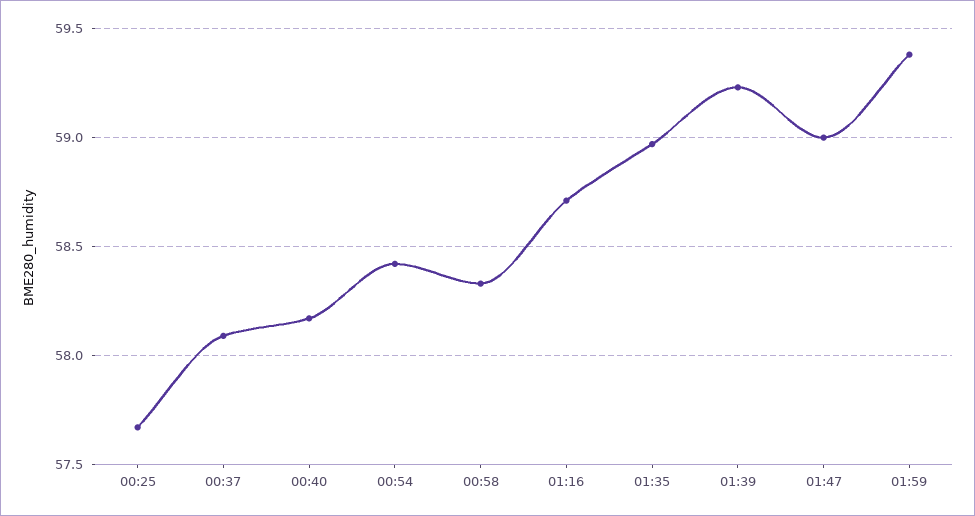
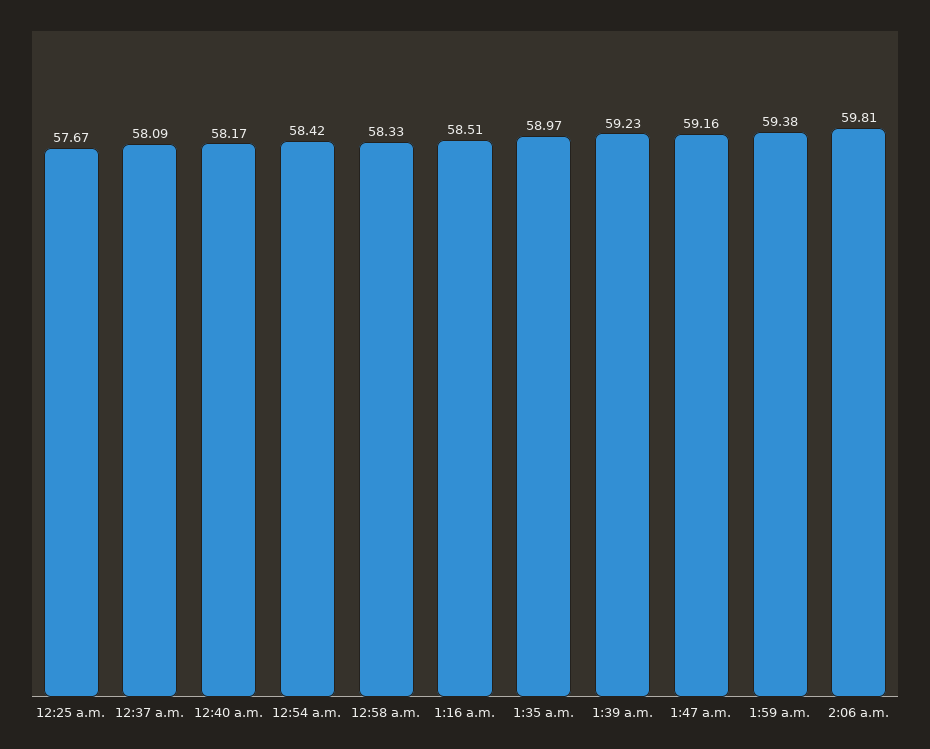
01:16: 58.7 -> 58.51
01:47: 59 -> 59.16
2:06 a.m.: none -> 59.81

